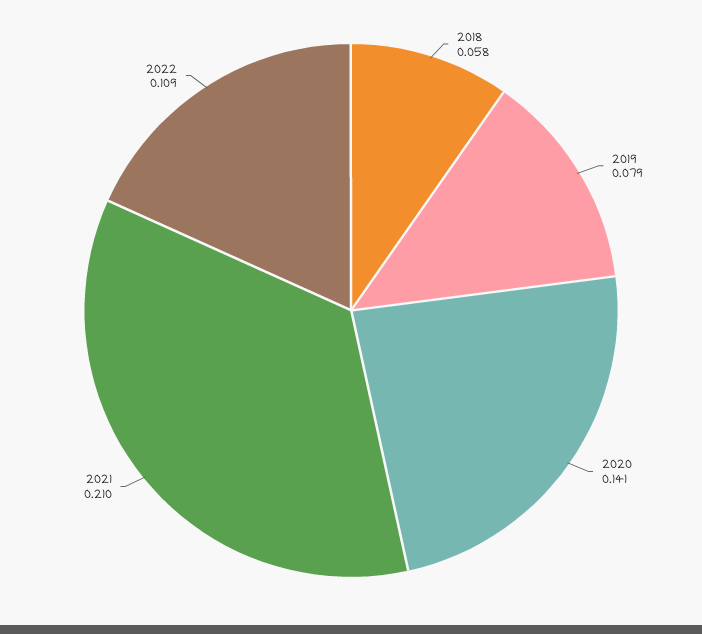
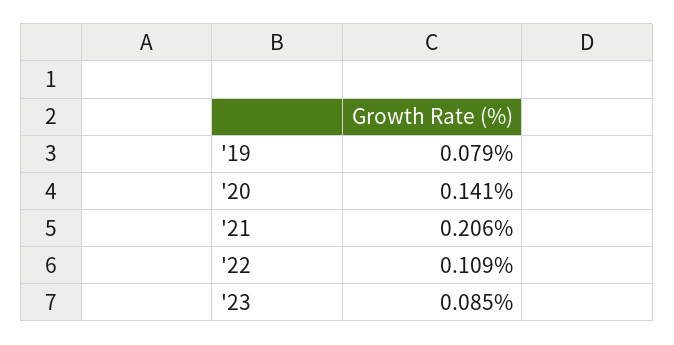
2018: 0.058 -> none
2021: 0.21 -> 0.206
'23: none -> 0.085

